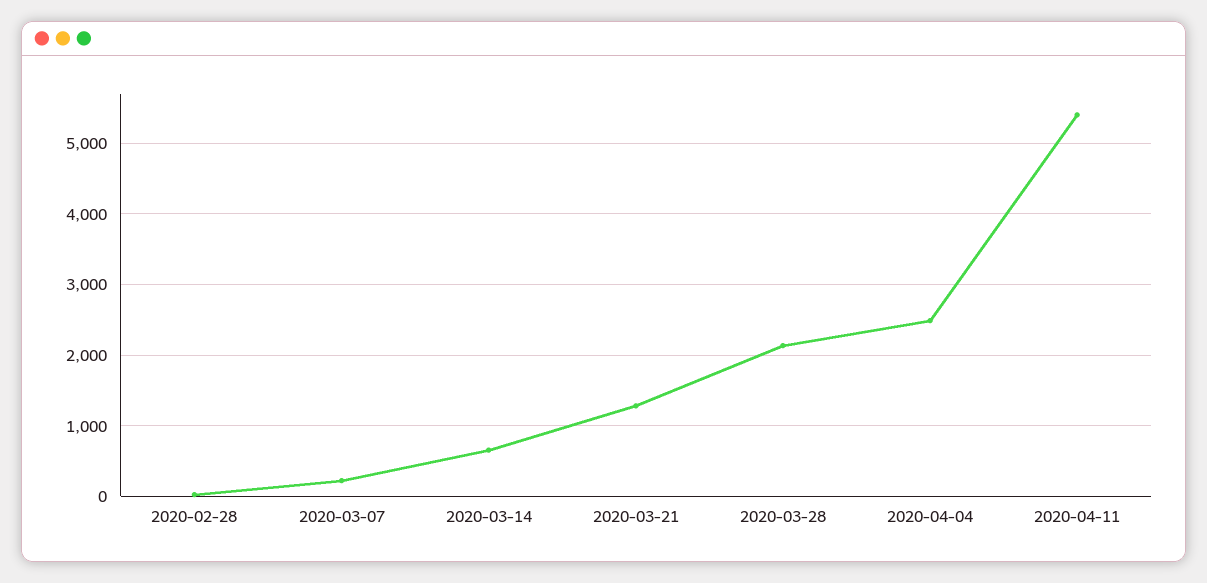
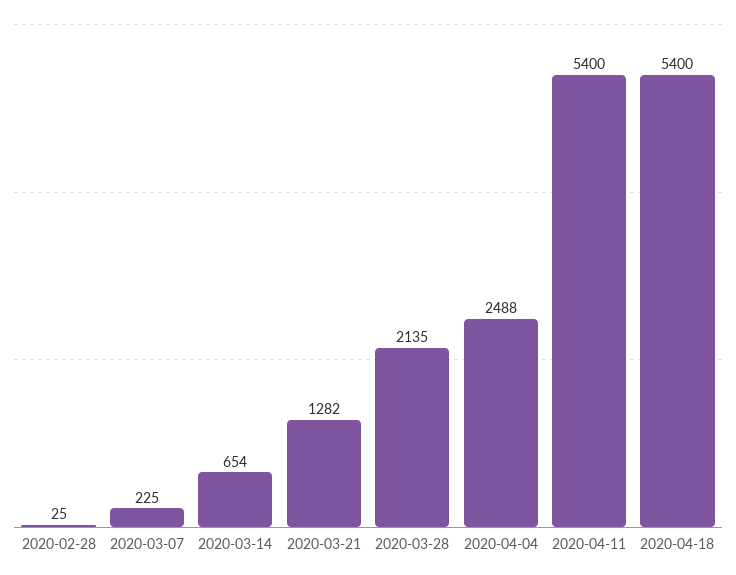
2020-04-18: none -> 5400

